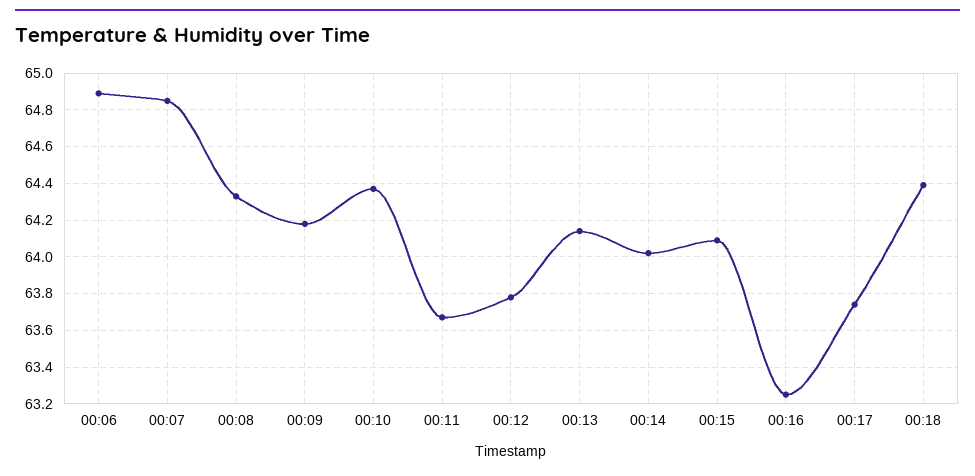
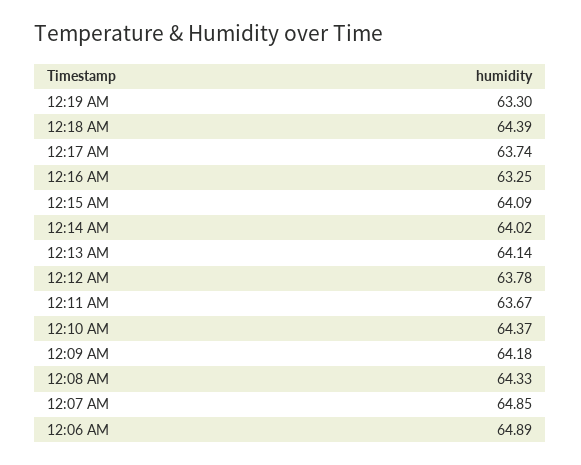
12:19 AM: none -> 63.3

